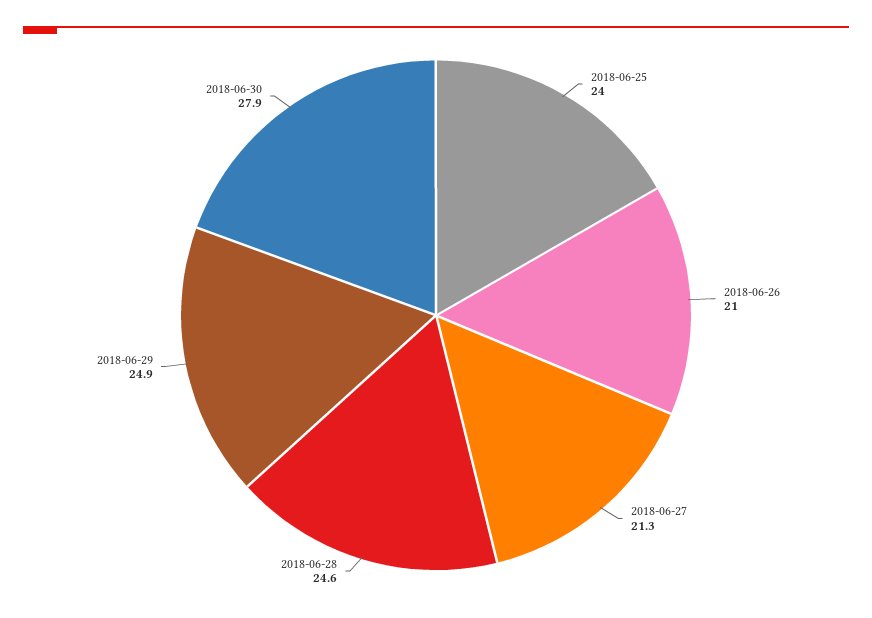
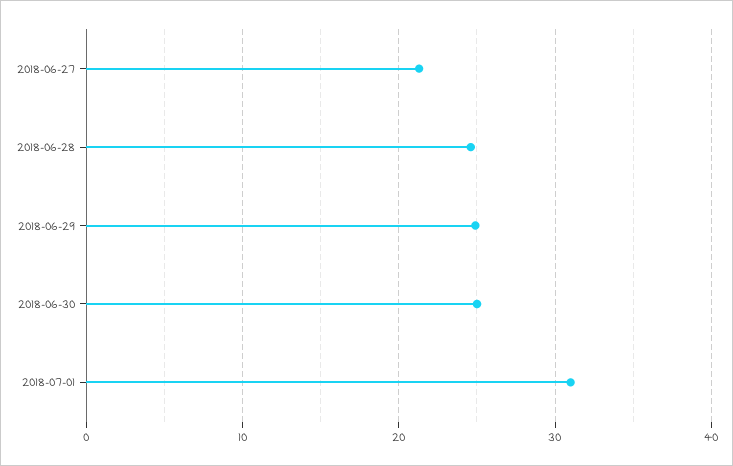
2018-06-25: 24 -> none
2018-06-26: 21 -> none
2018-06-30: 27.9 -> 25
2018-07-01: none -> 31

